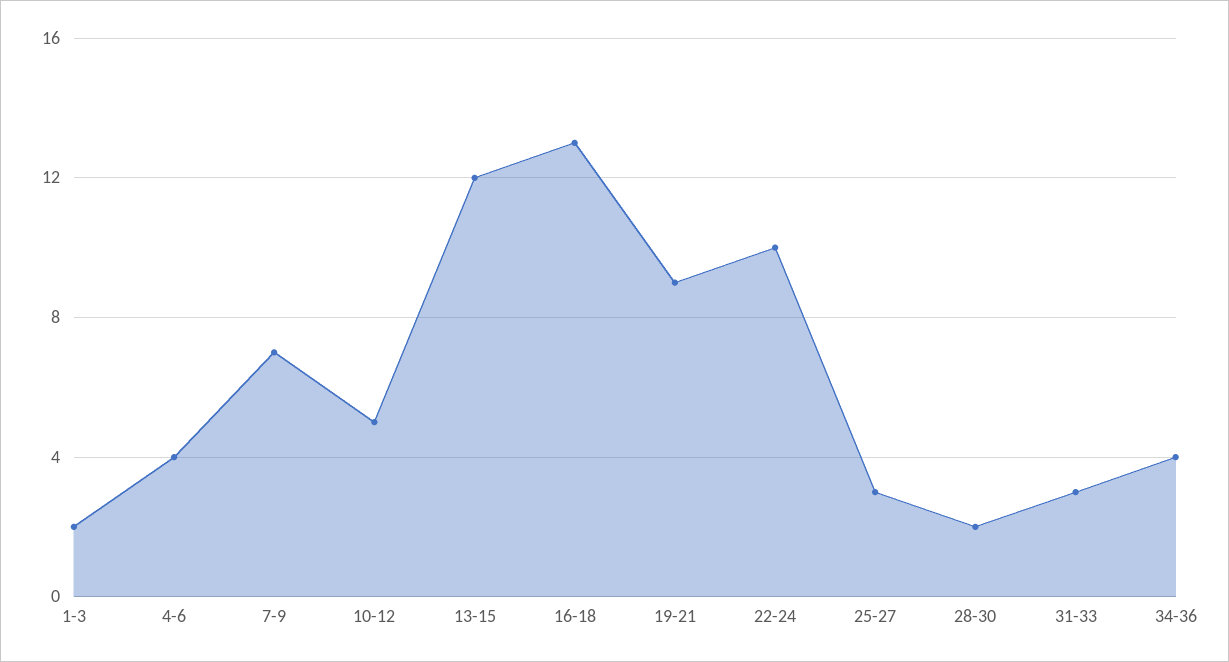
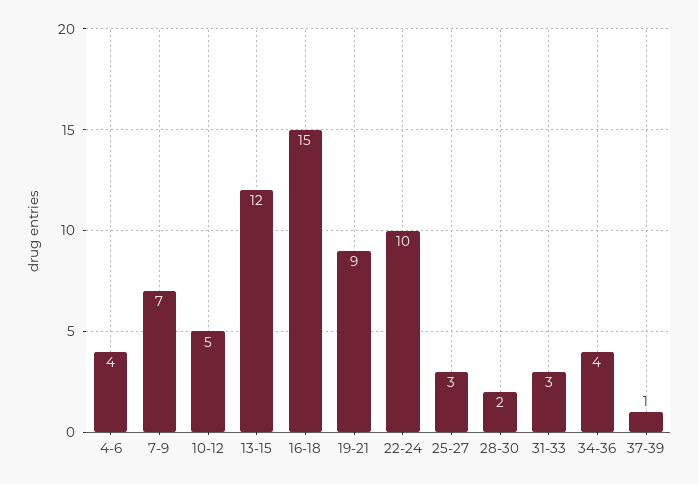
1-3: 2 -> none
16-18: 13 -> 15
37-39: none -> 1

